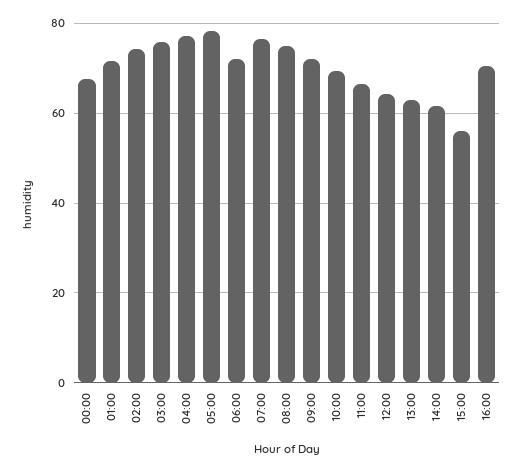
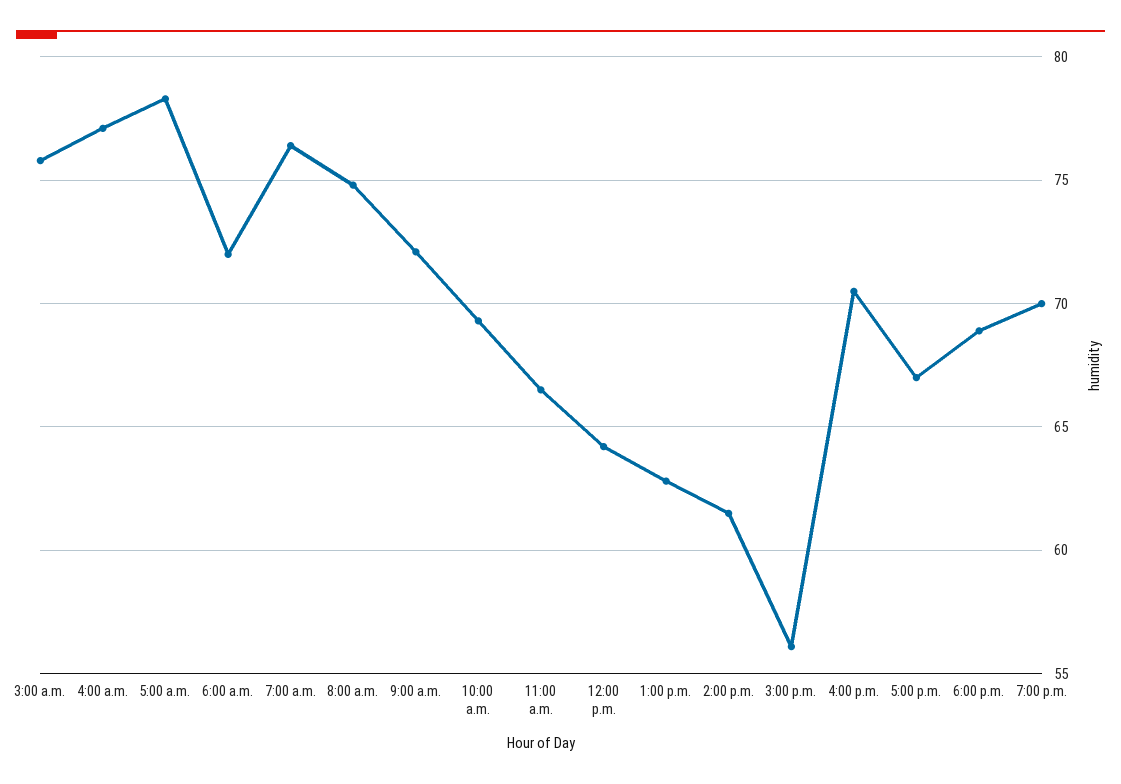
00:00: 68 -> none
01:00: 72 -> none
02:00: 74 -> none
5:00 p.m.: none -> 67
6:00 p.m.: none -> 69
7:00 p.m.: none -> 70

